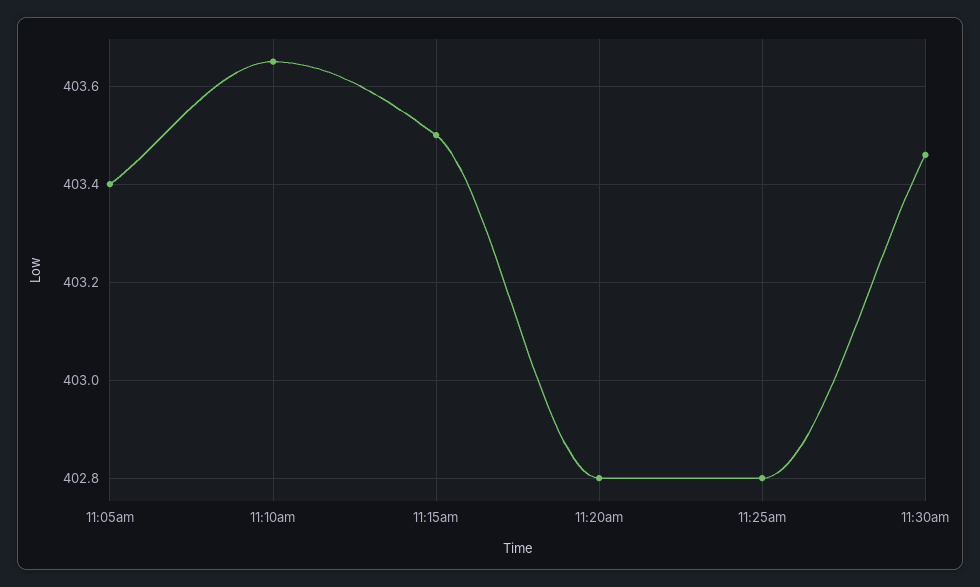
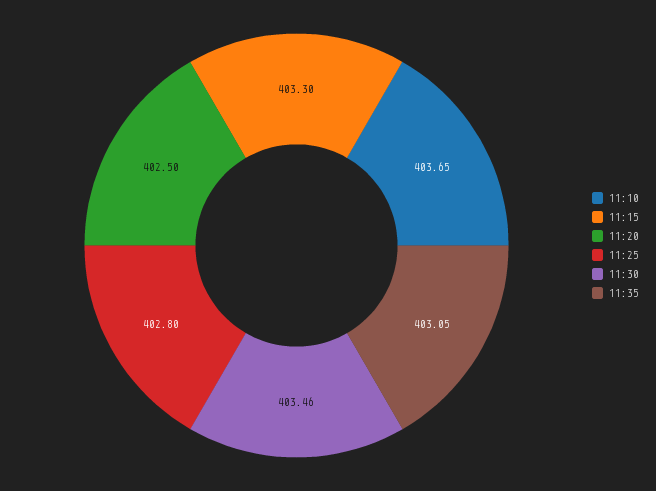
11:05am: 403.4 -> none
11:15am: 403.5 -> 403.3
11:20am: 402.8 -> 402.5
11:35: none -> 403.05

